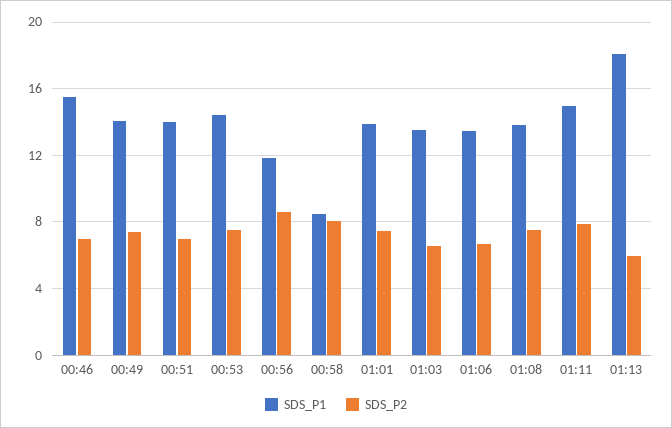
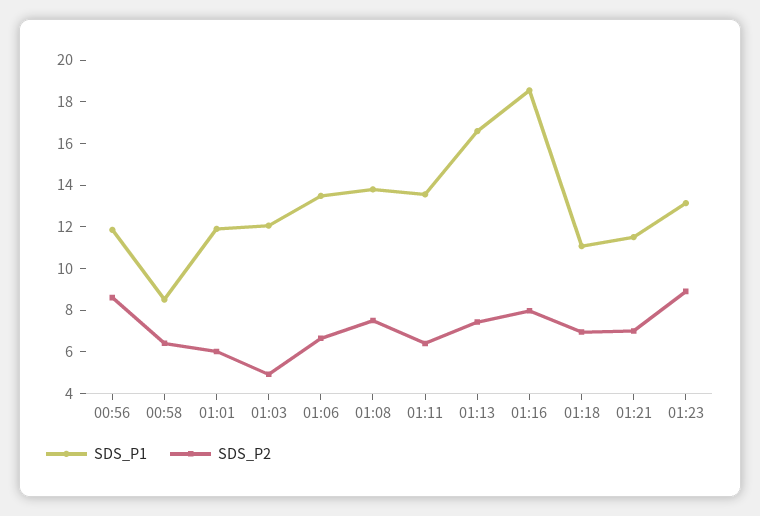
SDS_P1, 00:46: 15.5 -> none
SDS_P2, 00:46: 7 -> none
SDS_P1, 00:49: 14 -> none
SDS_P2, 00:49: 7.5 -> none
SDS_P1, 00:51: 14 -> none
SDS_P2, 00:51: 7 -> none
SDS_P1, 00:53: 14.5 -> none
SDS_P2, 00:53: 7.5 -> none
SDS_P2, 00:58: 8 -> 6.5
SDS_P1, 01:01: 14 -> 12
SDS_P2, 01:01: 7.5 -> 6
SDS_P1, 01:03: 13.5 -> 12
SDS_P2, 01:03: 6.5 -> 5
SDS_P1, 01:11: 15 -> 13.5
SDS_P2, 01:11: 8 -> 6.5
SDS_P1, 01:13: 18 -> 16.5
SDS_P2, 01:13: 6 -> 7.5
SDS_P1, 01:16: none -> 18.5
SDS_P2, 01:16: none -> 8
SDS_P1, 01:18: none -> 11
SDS_P2, 01:18: none -> 7
SDS_P1, 01:21: none -> 11.5
SDS_P2, 01:21: none -> 7
SDS_P1, 01:23: none -> 13
SDS_P2, 01:23: none -> 9

